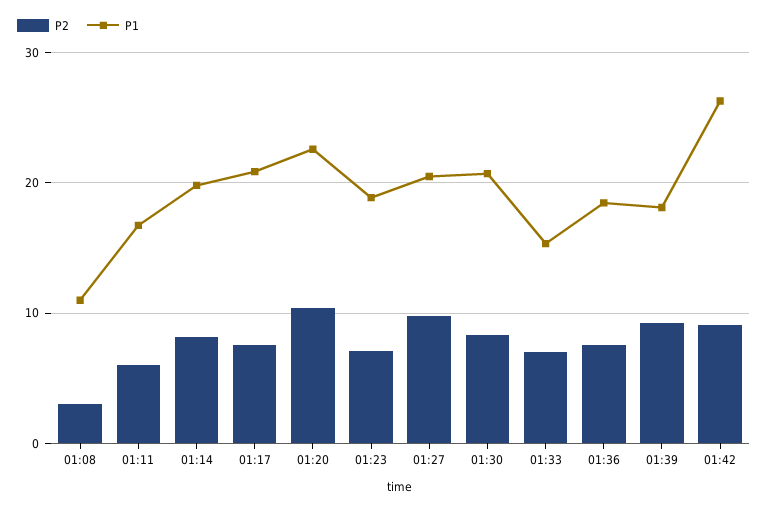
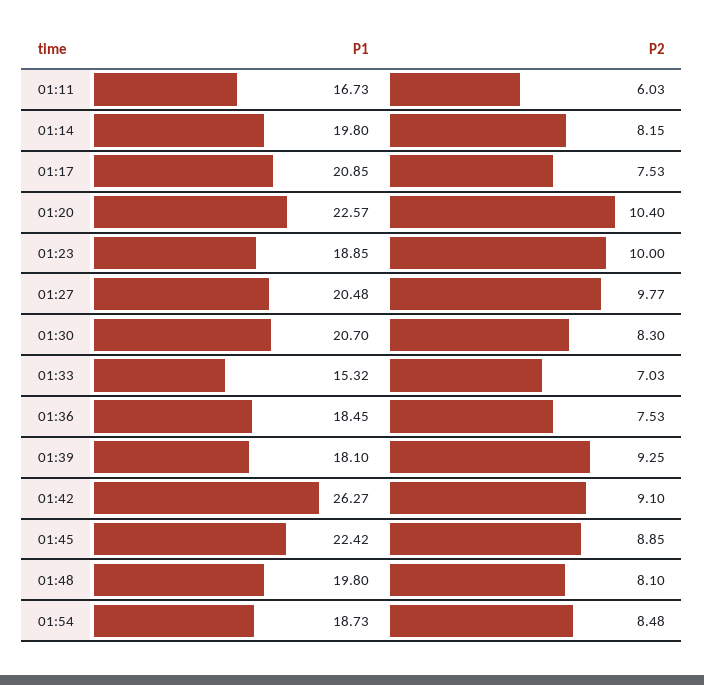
P2, 01:08: 3 -> none
P1, 01:08: 11 -> none
P2, 01:23: 7 -> 10
P1, 01:45: none -> 22.42
P2, 01:45: none -> 8.85
P1, 01:48: none -> 19.8
P2, 01:48: none -> 8.1
P1, 01:54: none -> 18.73
P2, 01:54: none -> 8.48

